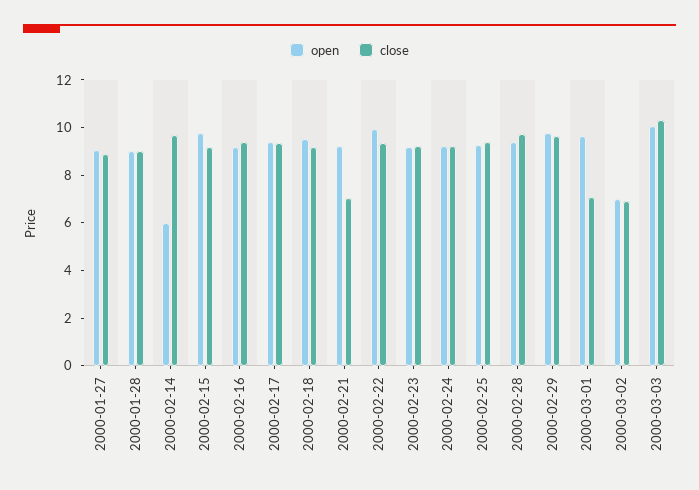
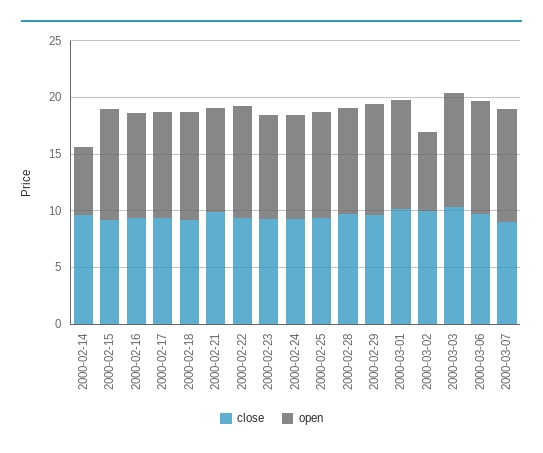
open, 2000-01-27: 9 -> none
close, 2000-01-27: 9 -> none
open, 2000-01-28: 9 -> none
close, 2000-01-28: 9 -> none
close, 2000-02-21: 7 -> 10
close, 2000-03-01: 7 -> 10
close, 2000-03-02: 7 -> 10
close, 2000-03-06: none -> 10
open, 2000-03-06: none -> 10
close, 2000-03-07: none -> 9
open, 2000-03-07: none -> 10

